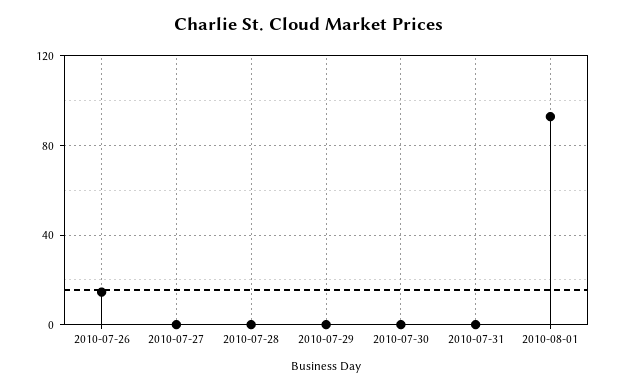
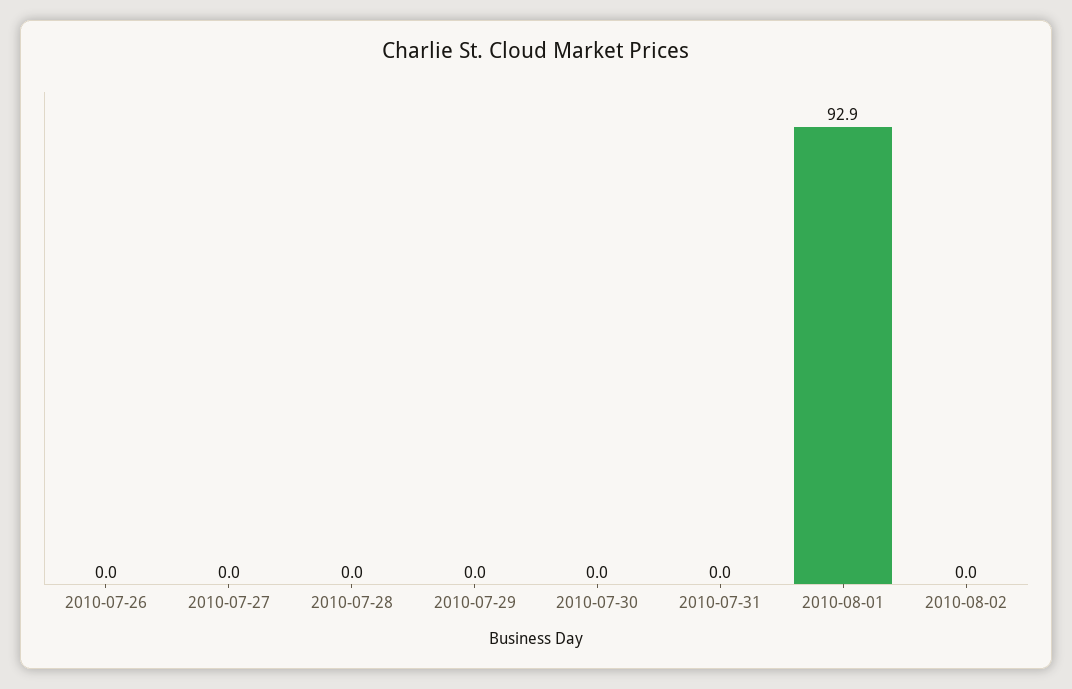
2010-07-26: 15 -> 0
2010-08-02: none -> 0

